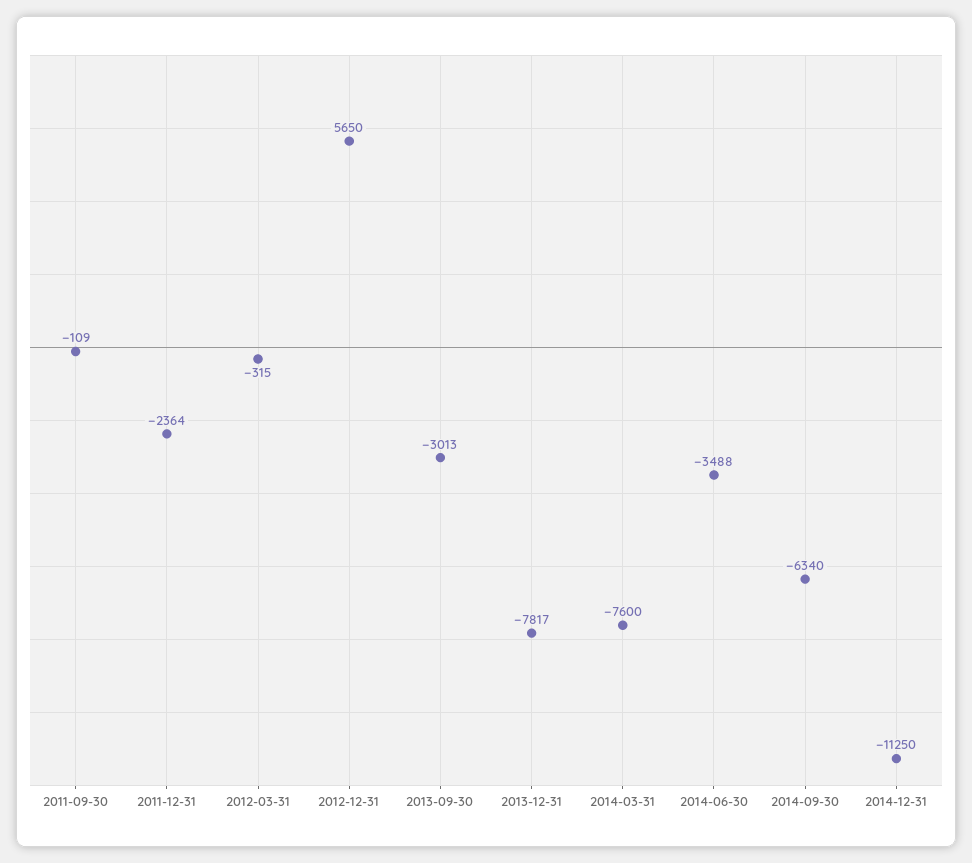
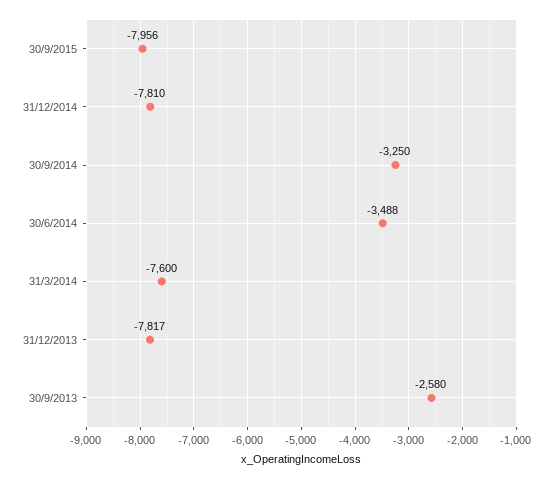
2011-09-30: -109 -> none
2011-12-31: -2364 -> none
2012-03-31: -315 -> none
2012-12-31: 5650 -> none
2013-09-30: -3013 -> -2580
2014-09-30: -6340 -> -3250
2014-12-31: -11250 -> -7810
30/9/2015: none -> -7956

